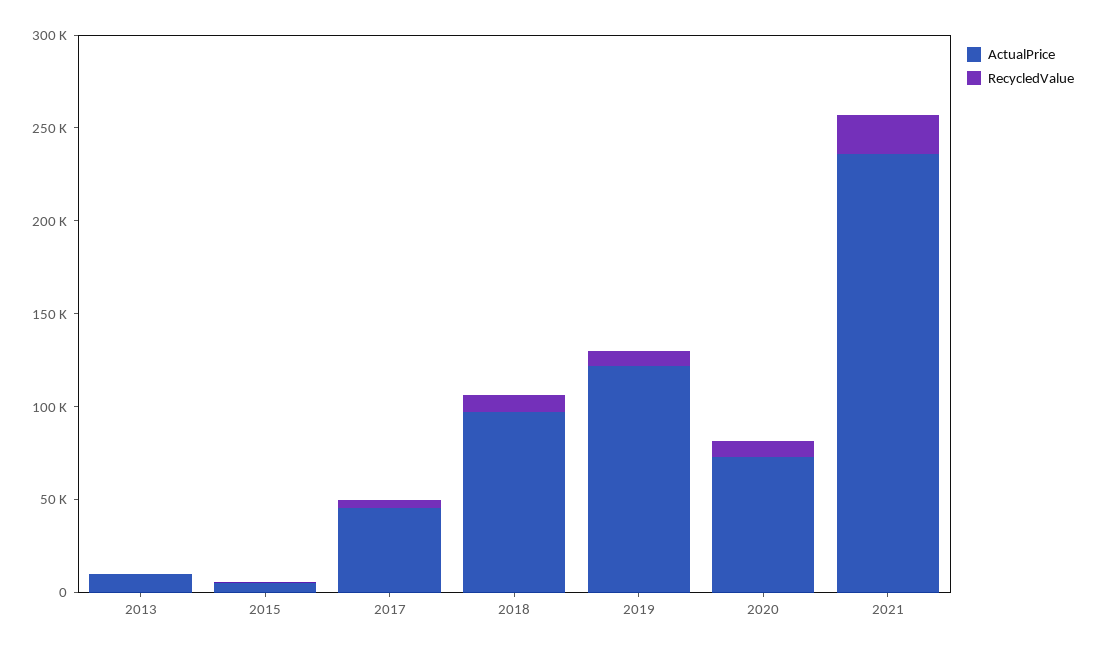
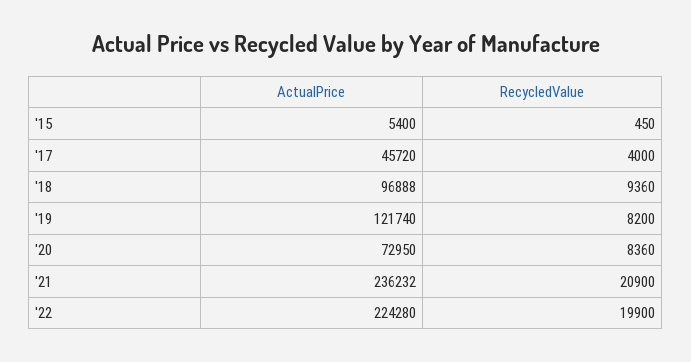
ActualPrice, 2013: 10000 -> none
RecycledValue, 2013: 0 -> none
ActualPrice, '22: none -> 224280
RecycledValue, '22: none -> 19900

